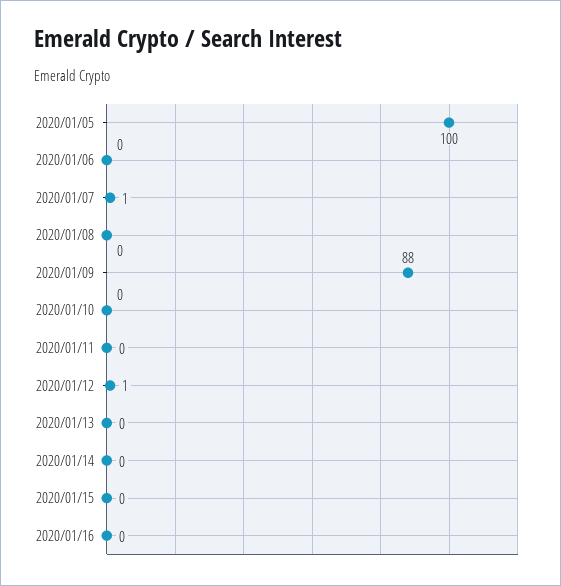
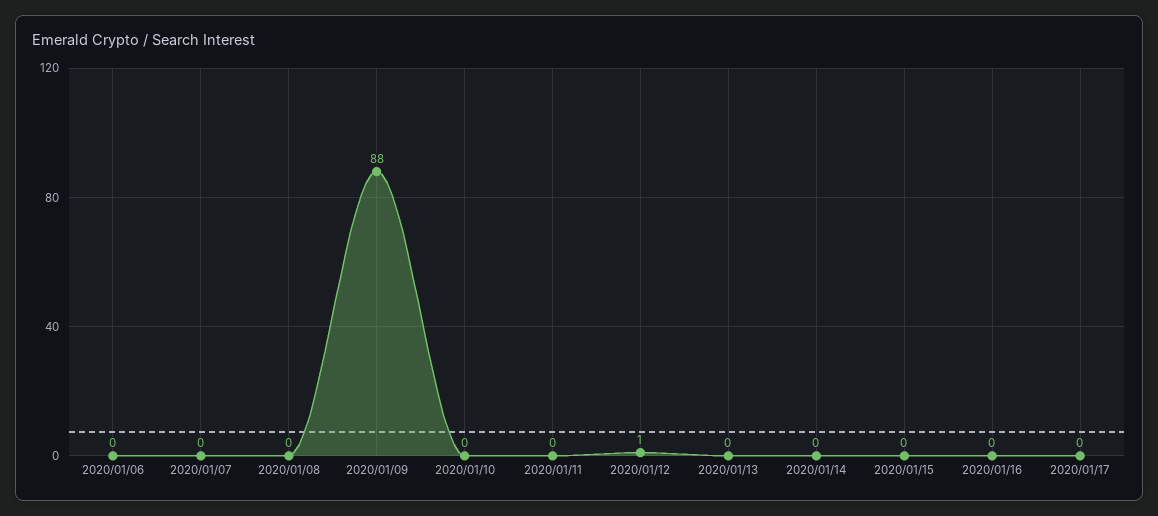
2020/01/05: 100 -> none
2020/01/07: 1 -> 0
2020/01/17: none -> 0

